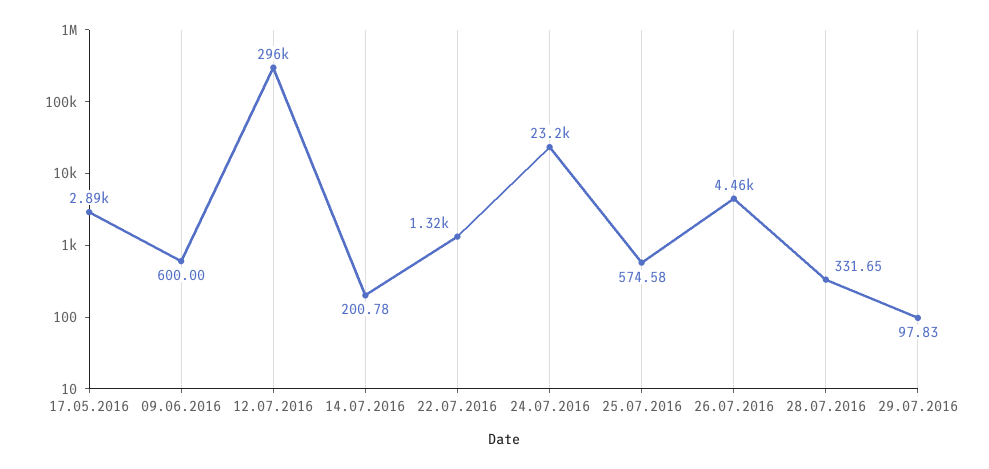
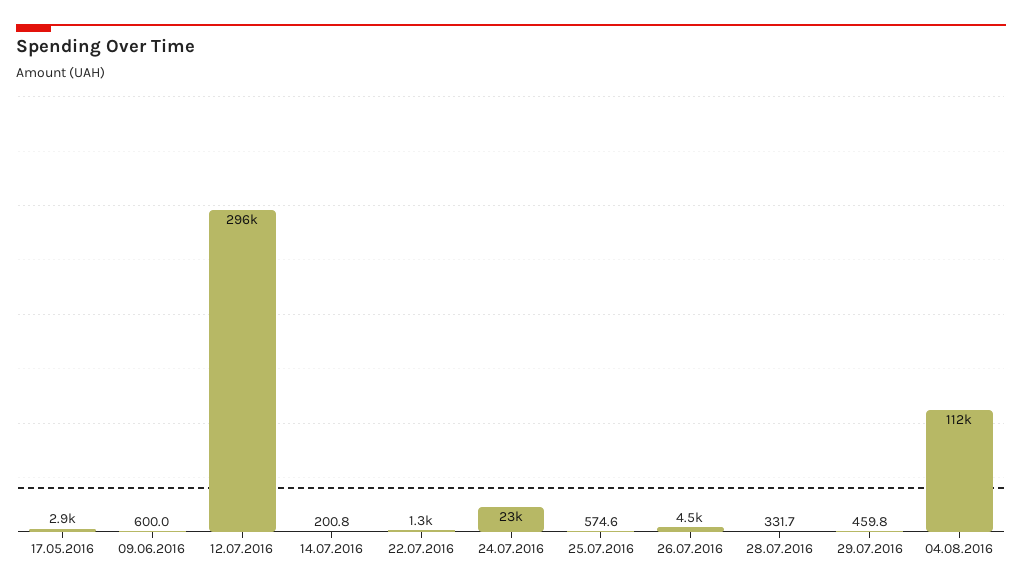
29.07.2016: 97.83 -> 459.8
04.08.2016: none -> 112000

